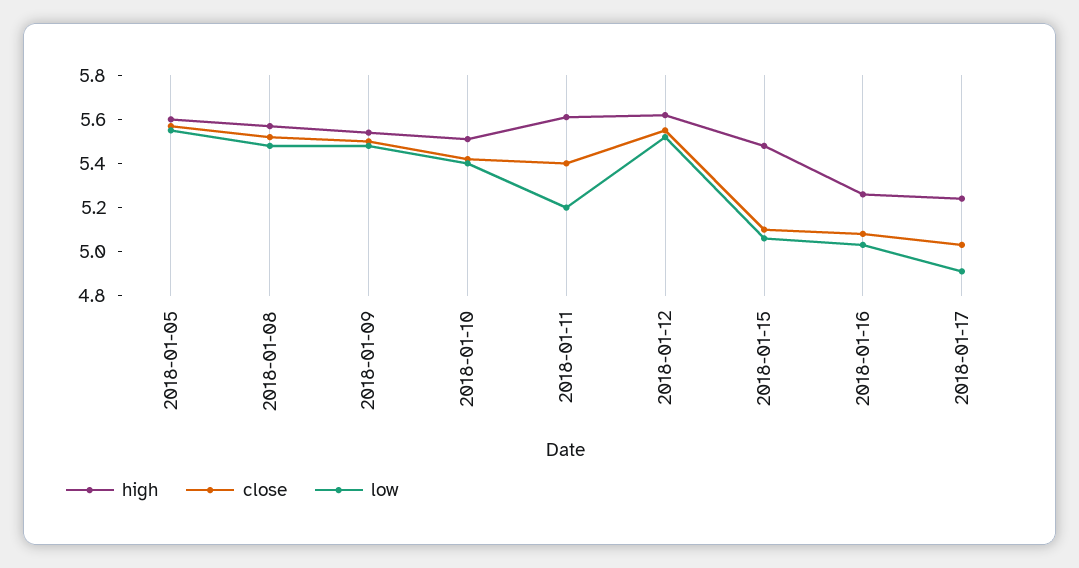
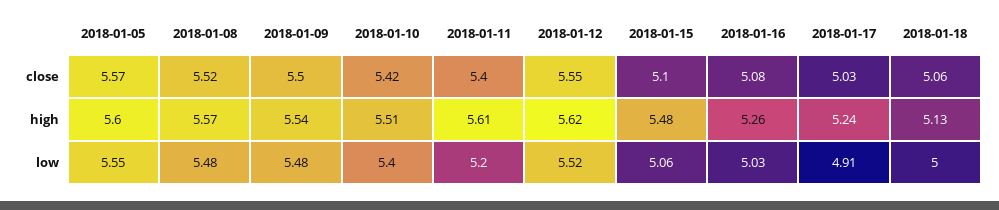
close, 2018-01-18: none -> 5.06
high, 2018-01-18: none -> 5.13
low, 2018-01-18: none -> 5

